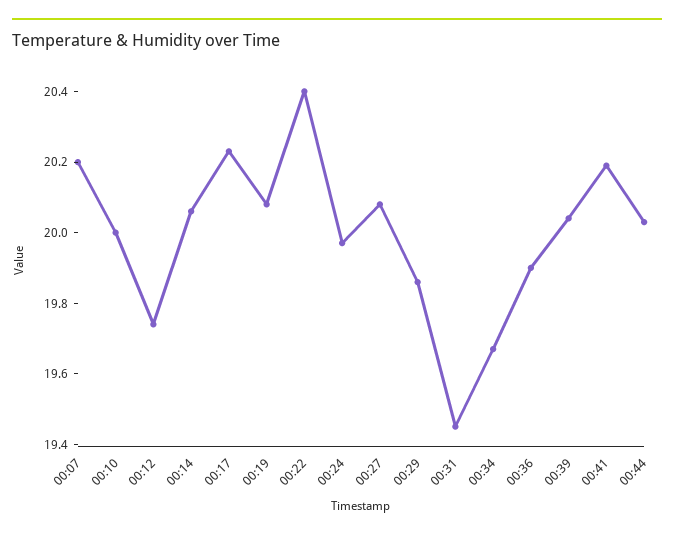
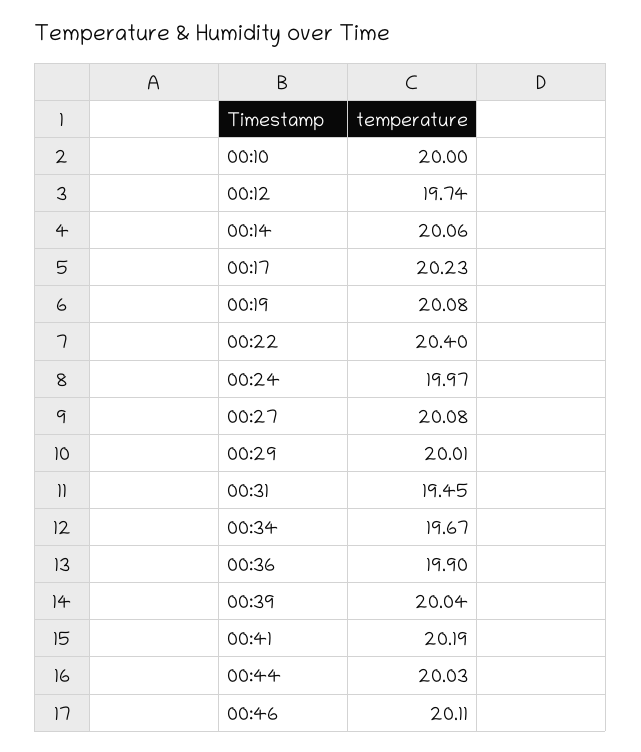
00:07: 20.2 -> none
00:29: 19.85 -> 20.01
00:46: none -> 20.11

